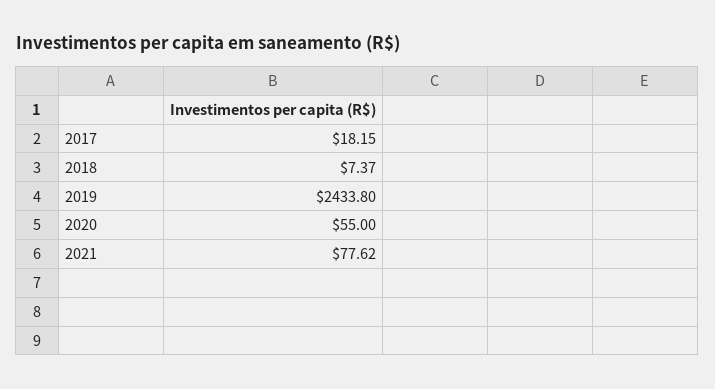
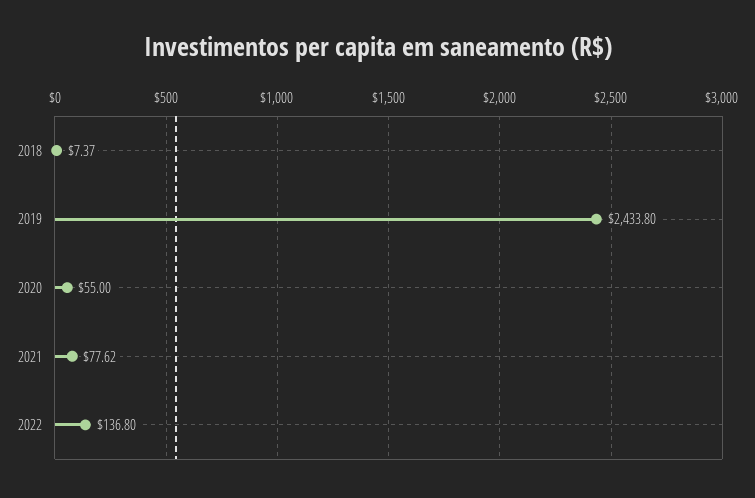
2017: 18.15 -> none
2022: none -> 136.8

